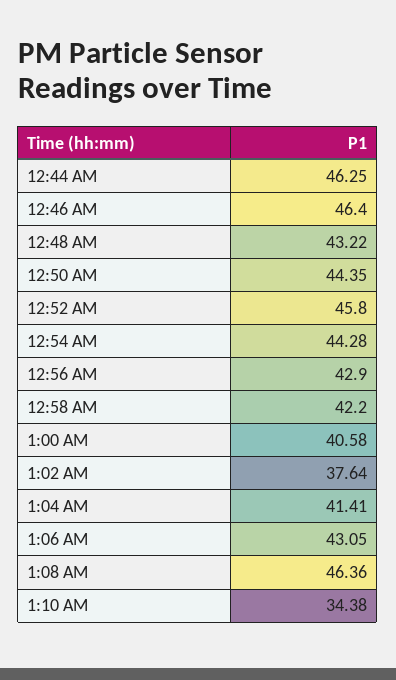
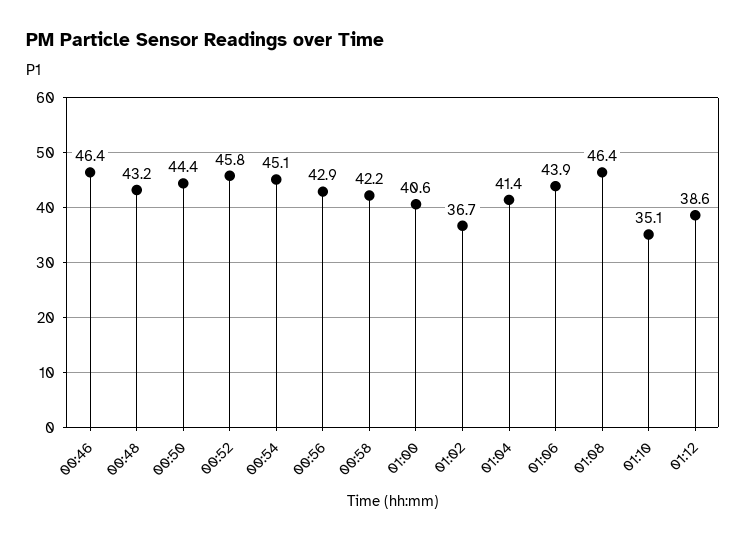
12:44 AM: 46.25 -> none
12:54 AM: 44.28 -> 45.1
1:02 AM: 37.64 -> 36.7
1:06 AM: 43.05 -> 43.9
1:10 AM: 34.38 -> 35.1
01:12: none -> 38.6

